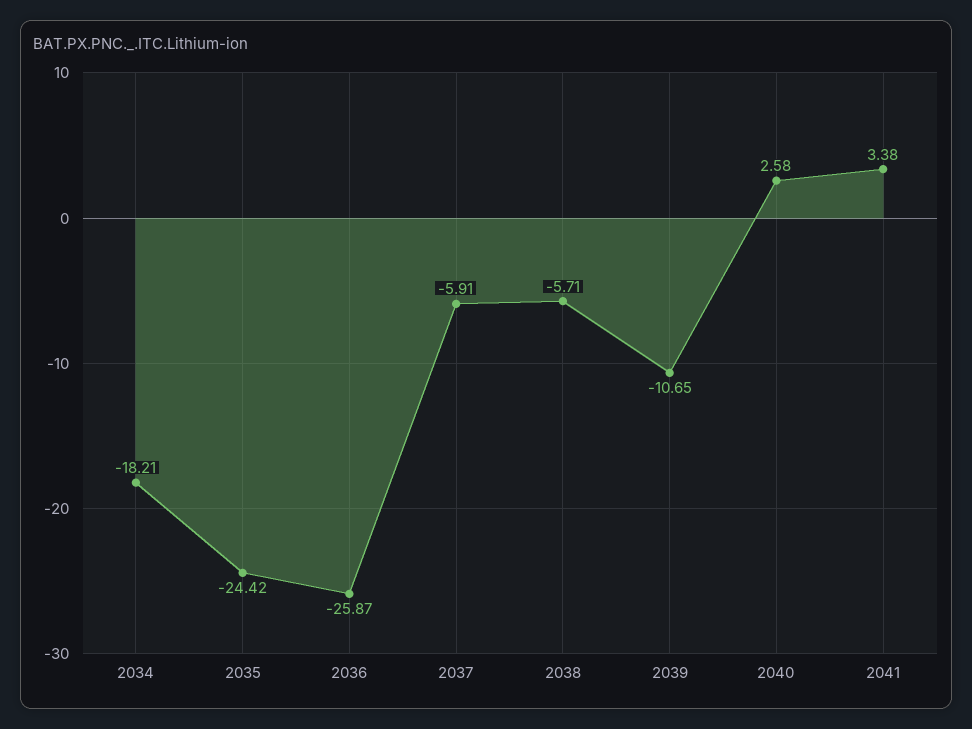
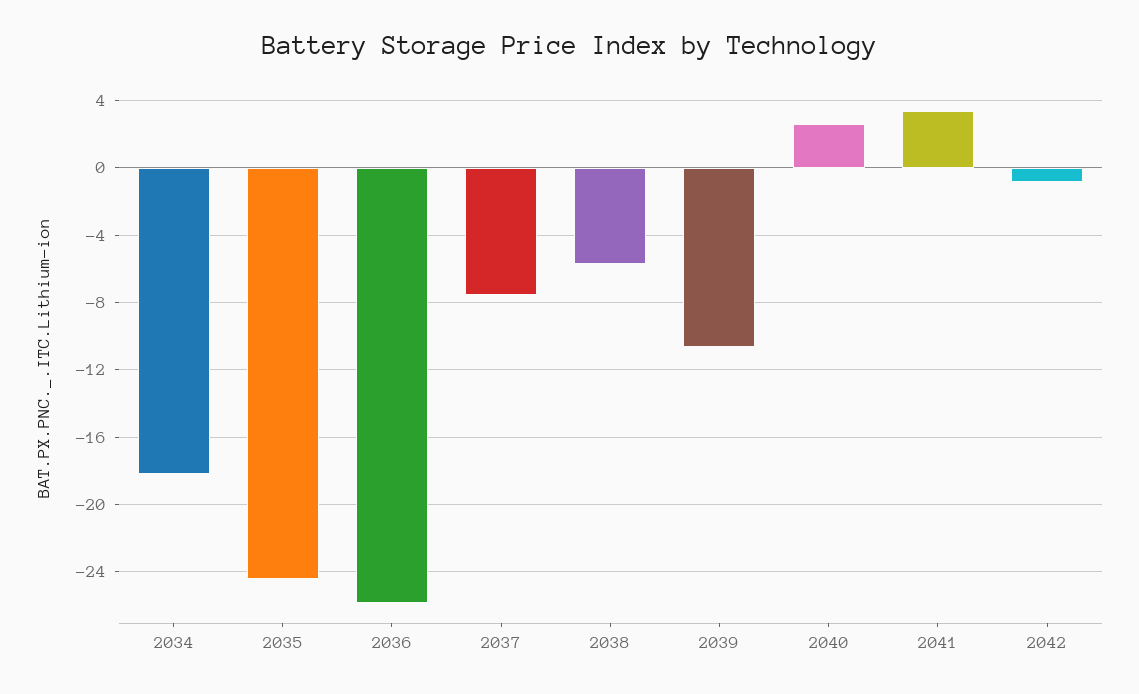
2037: -5.91 -> -7.5
2042: none -> -1

